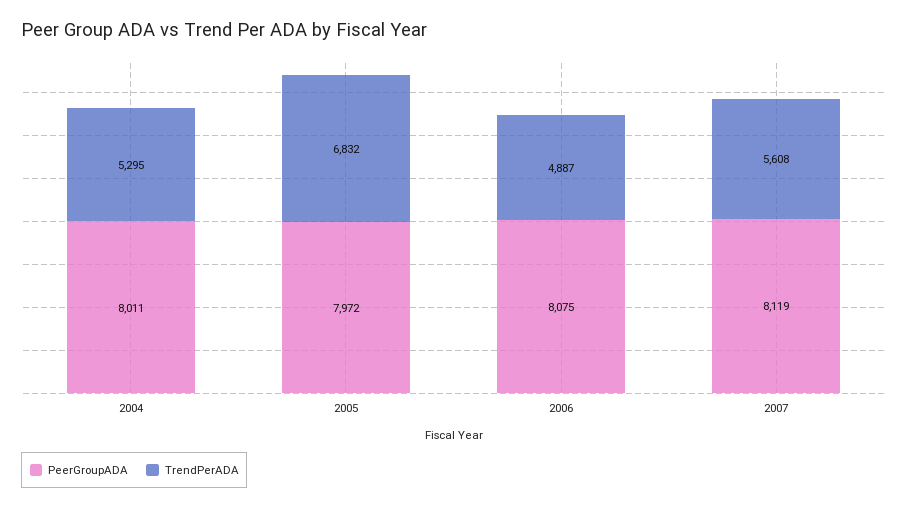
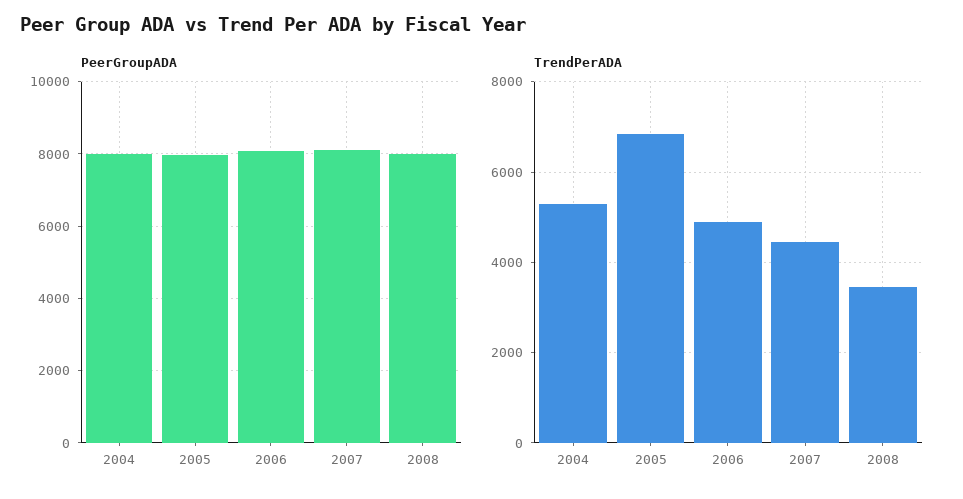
TrendPerADA, 2007: 5608 -> 4400
PeerGroupADA, 2008: none -> 8000
TrendPerADA, 2008: none -> 3400

